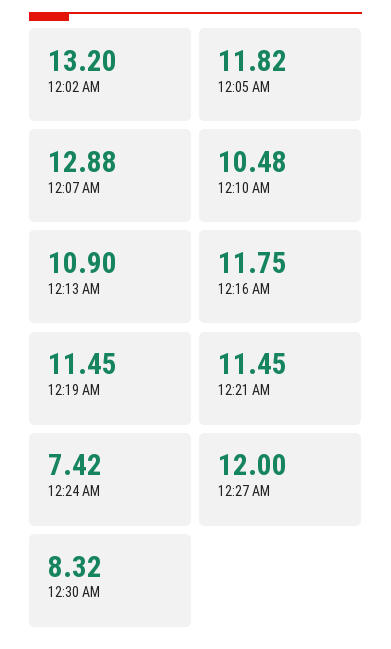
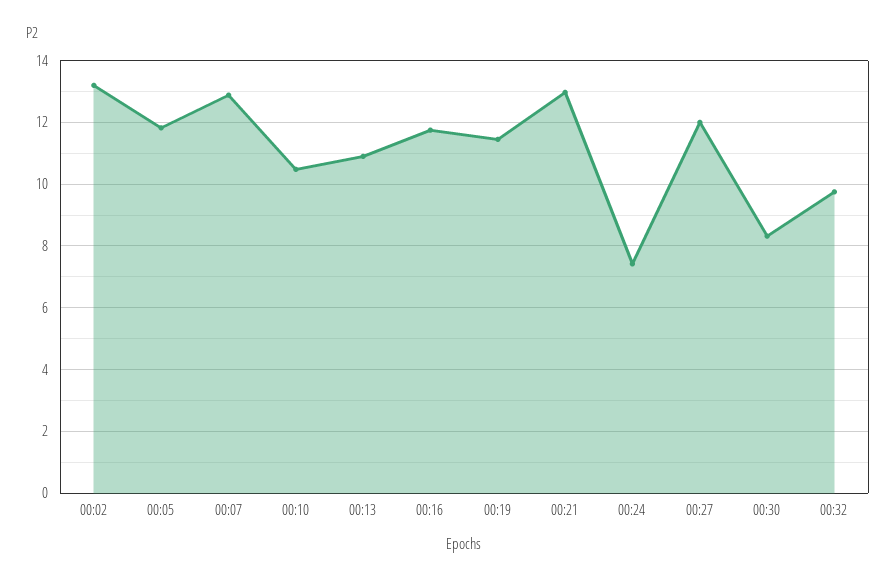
12:21 AM: 11.45 -> 13
00:32: none -> 9.8

